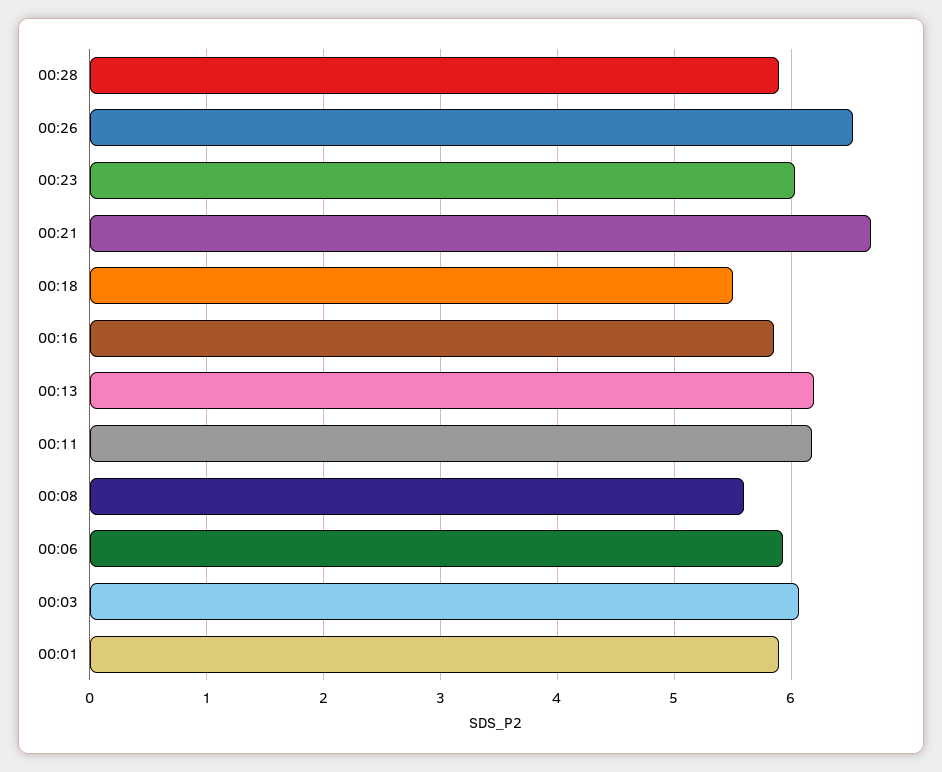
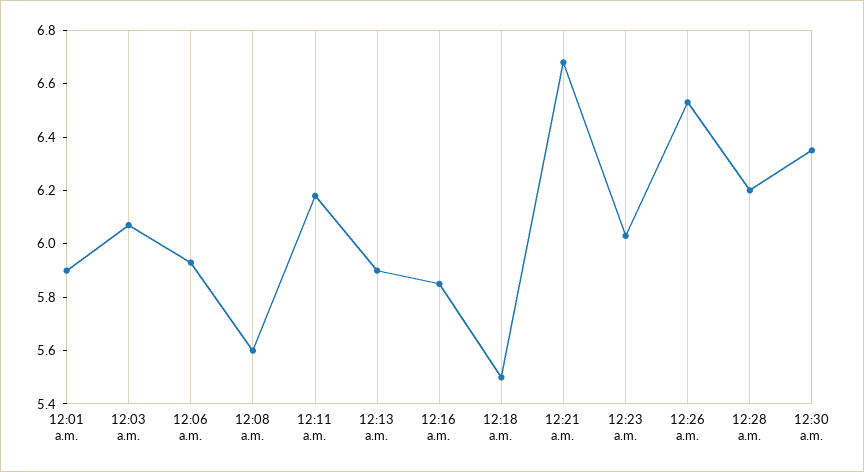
00:28: 5.9 -> 6.2
00:13: 6.2 -> 5.9
12:30 a.m.: none -> 6.35

